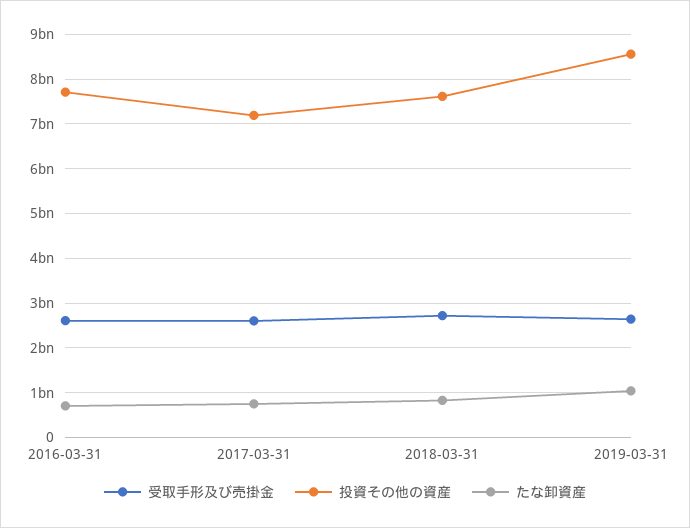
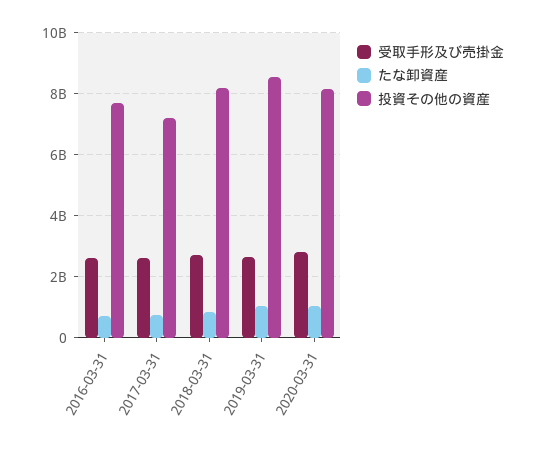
投資その他の資産, 2018-03-31: 7600000000 -> 8200000000
受取手形及び売掛金, 2020-03-31: none -> 2800000000
たな卸資産, 2020-03-31: none -> 1000000000
投資その他の資産, 2020-03-31: none -> 8200000000

